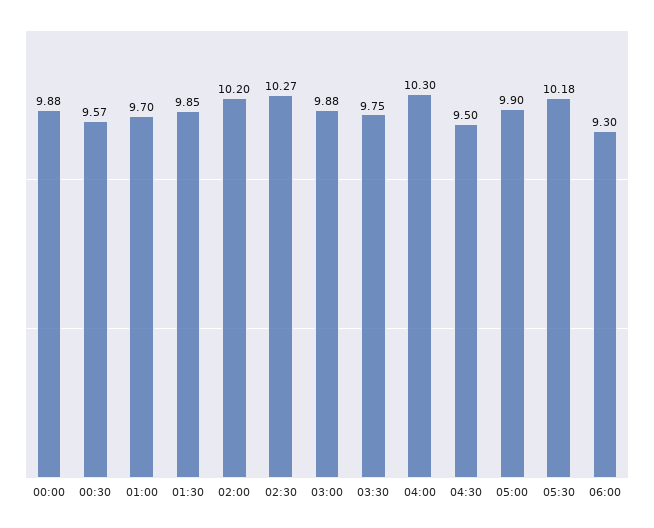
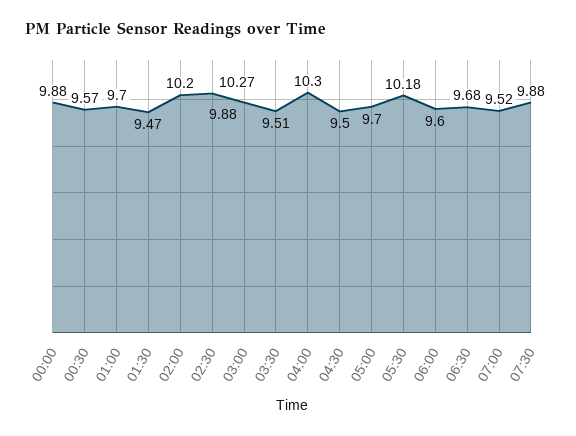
01:30: 9.85 -> 9.47
03:30: 9.75 -> 9.51
05:00: 9.9 -> 9.7
06:00: 9.3 -> 9.6
06:30: none -> 9.68
07:00: none -> 9.52
07:30: none -> 9.88

